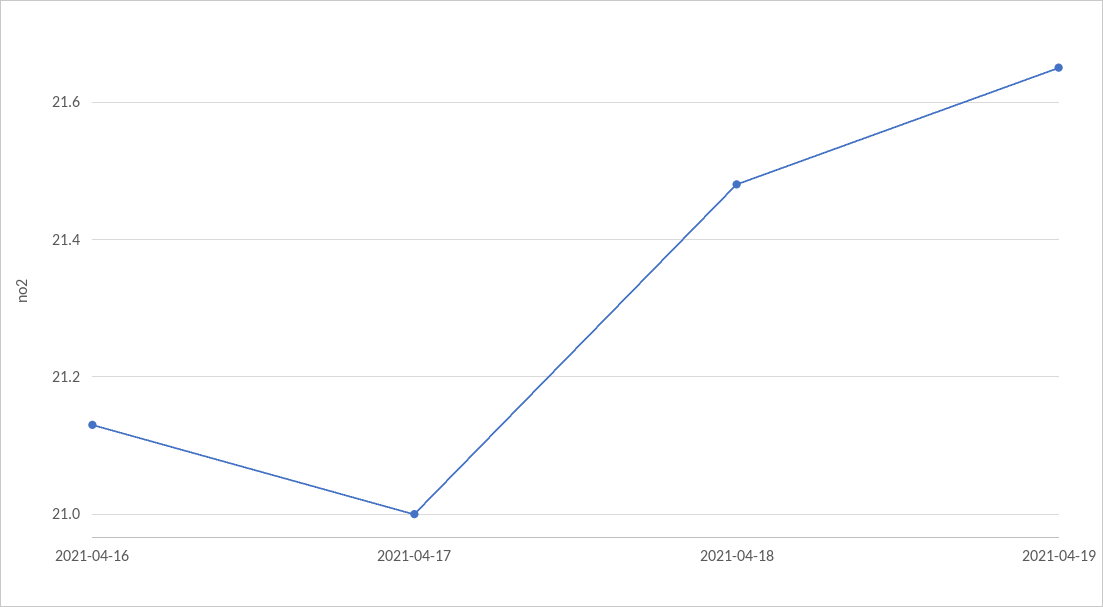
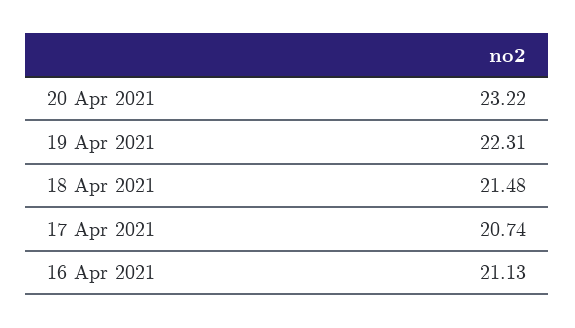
2021-04-17: 21 -> 20.74
2021-04-19: 21.65 -> 22.31
20 Apr 2021: none -> 23.22

